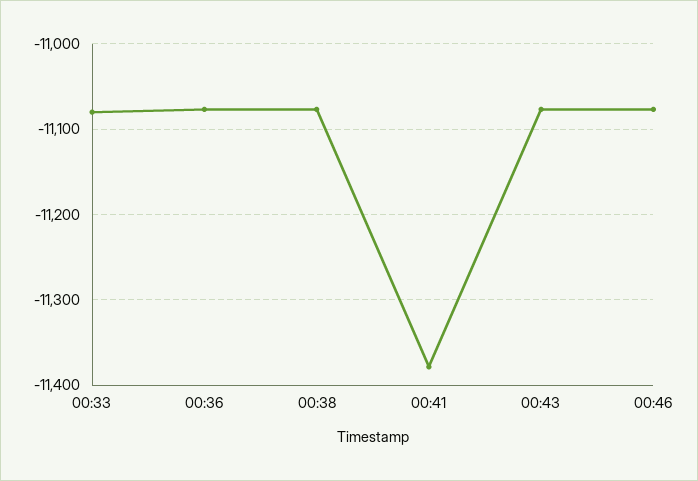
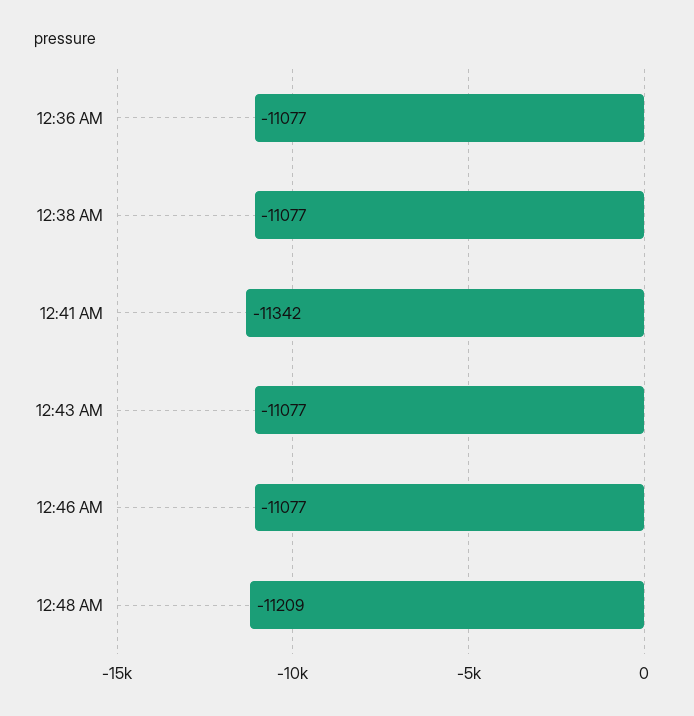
00:33: -11080 -> none
00:41: -11380 -> -11342
12:48 AM: none -> -11209

